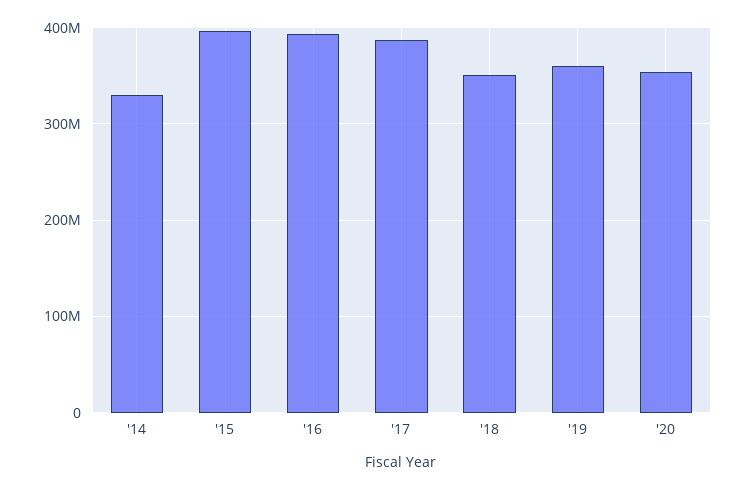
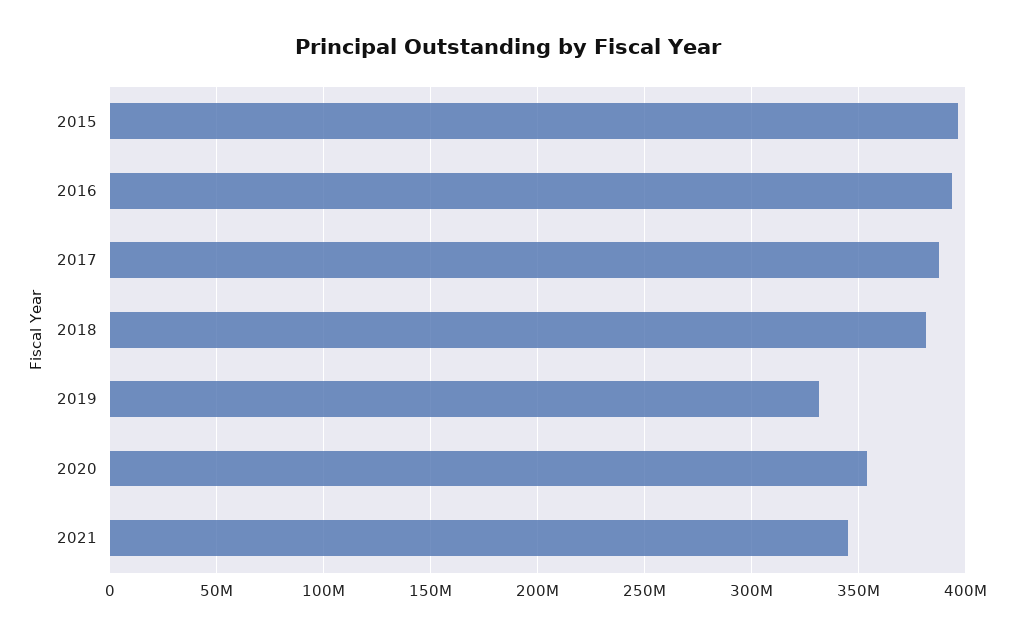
'14: 330000000 -> none
'18: 350000000 -> 380000000
'19: 360000000 -> 330000000
2021: none -> 345000000

